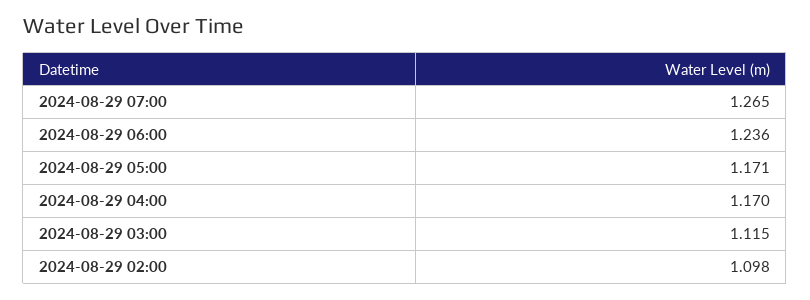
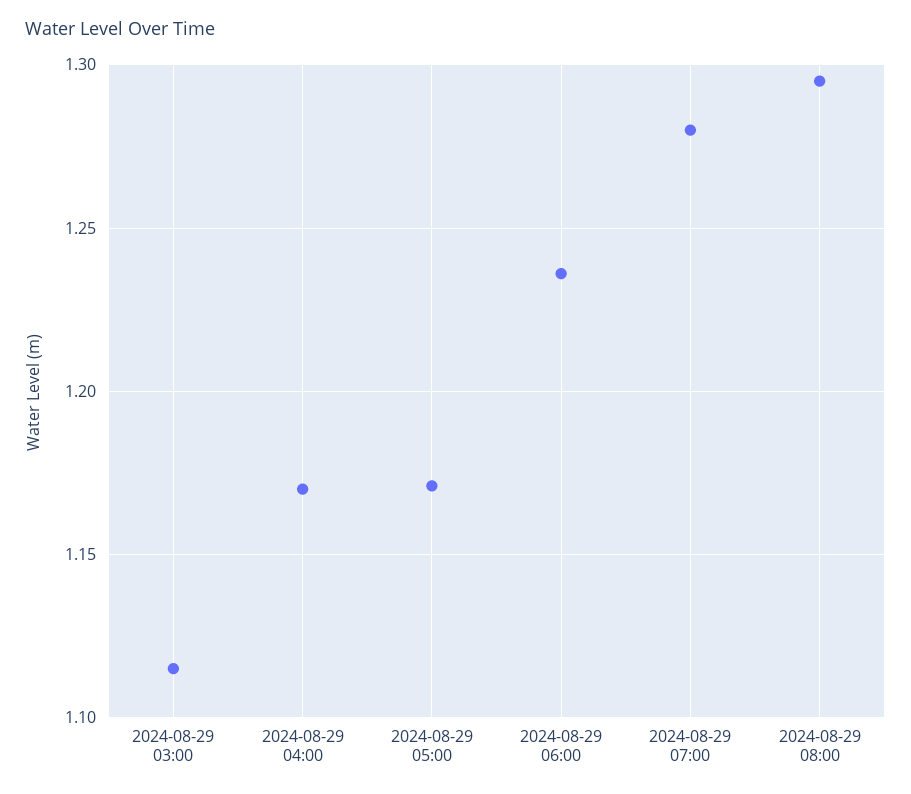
2024-08-29 07:00: 1.265 -> 1.28
2024-08-29 02:00: 1.098 -> none
2024-08-29 08:00: none -> 1.295

